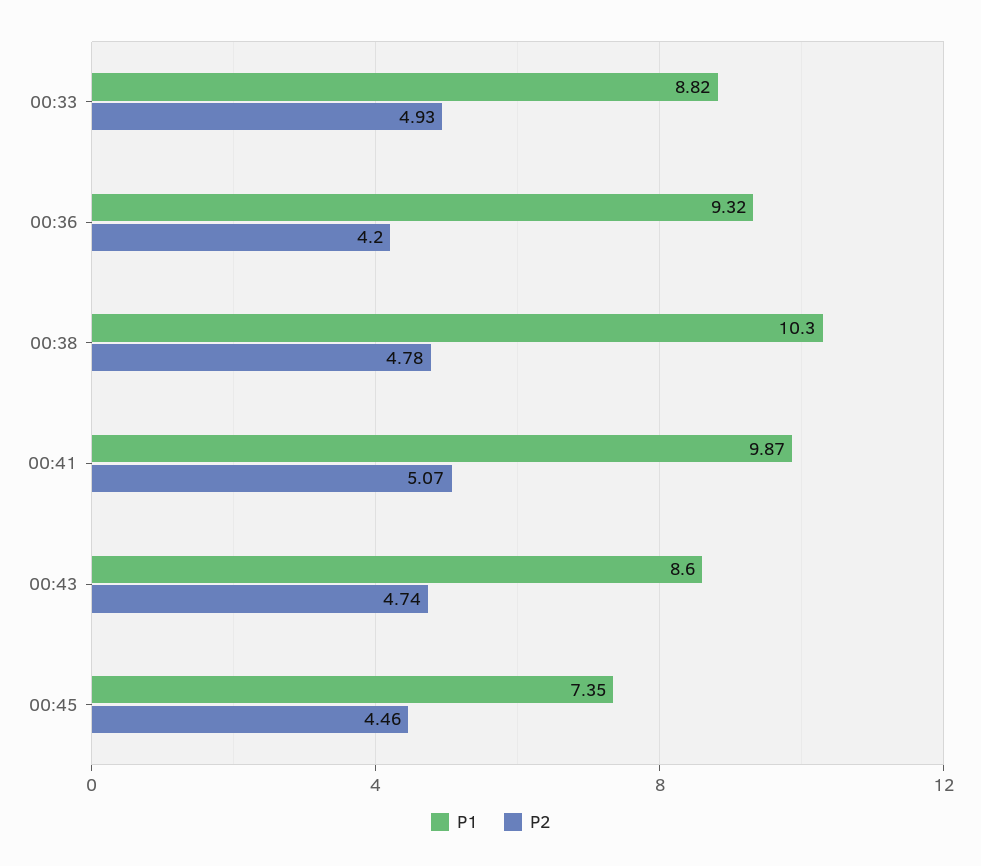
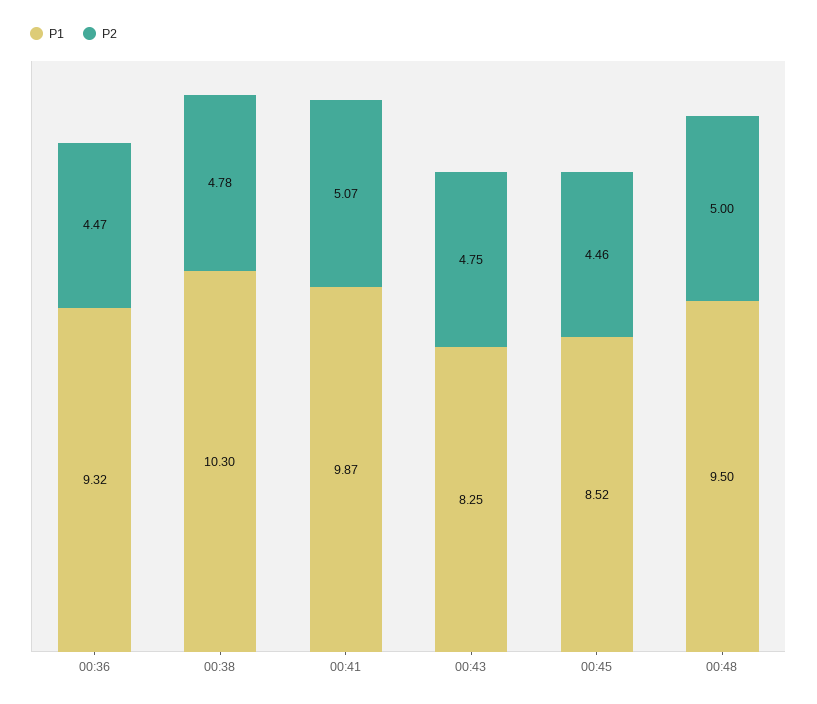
P1, 00:33: 8.82 -> none
P2, 00:33: 4.93 -> none
P2, 00:36: 4.2 -> 4.47
P1, 00:43: 8.6 -> 8.25
P2, 00:43: 4.74 -> 4.75
P1, 00:45: 7.35 -> 8.52
P1, 00:48: none -> 9.5
P2, 00:48: none -> 5

